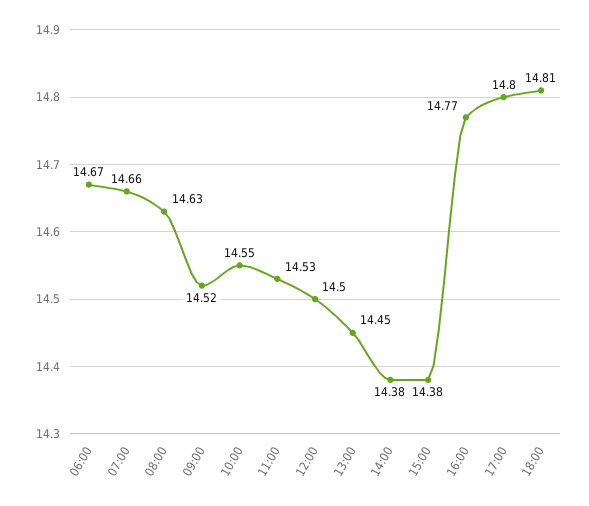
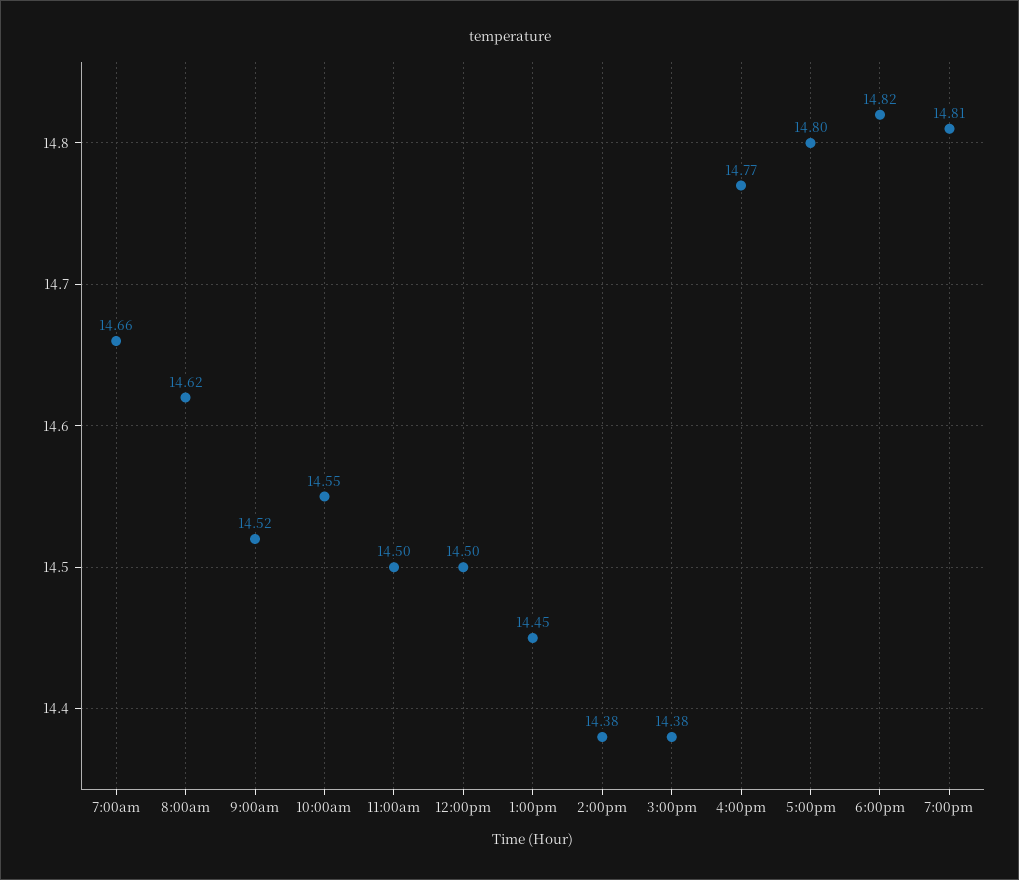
06:00: 14.67 -> none
08:00: 14.63 -> 14.62
11:00: 14.53 -> 14.5
18:00: 14.81 -> 14.82
7:00pm: none -> 14.81

